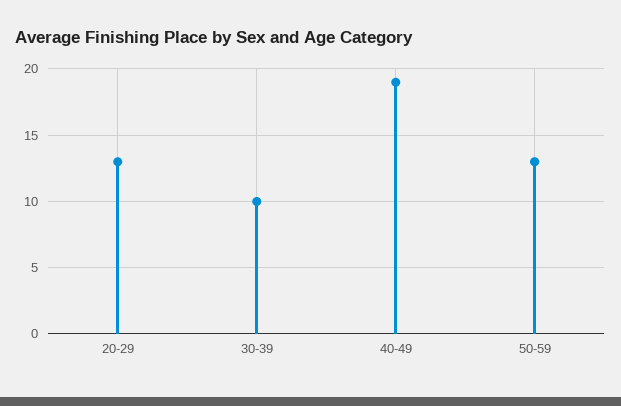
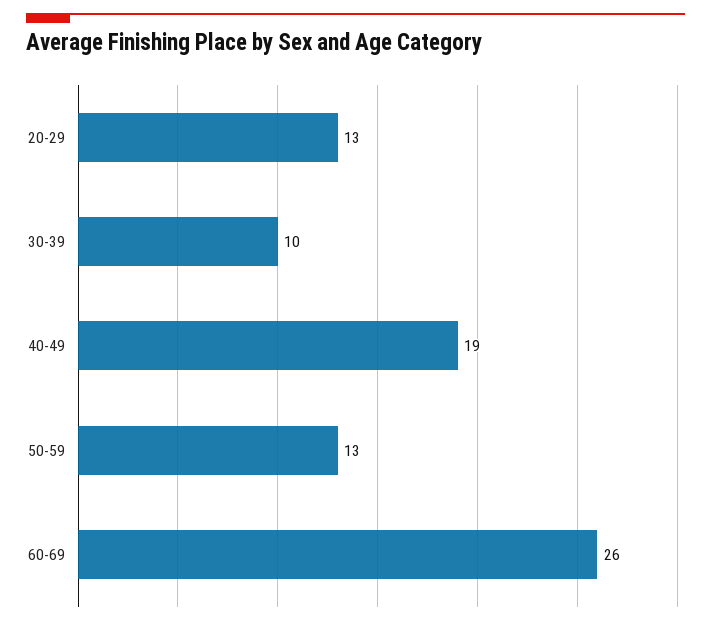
60-69: none -> 26

